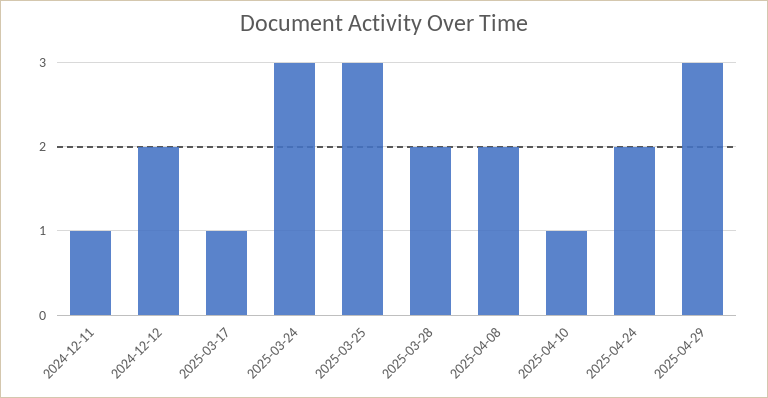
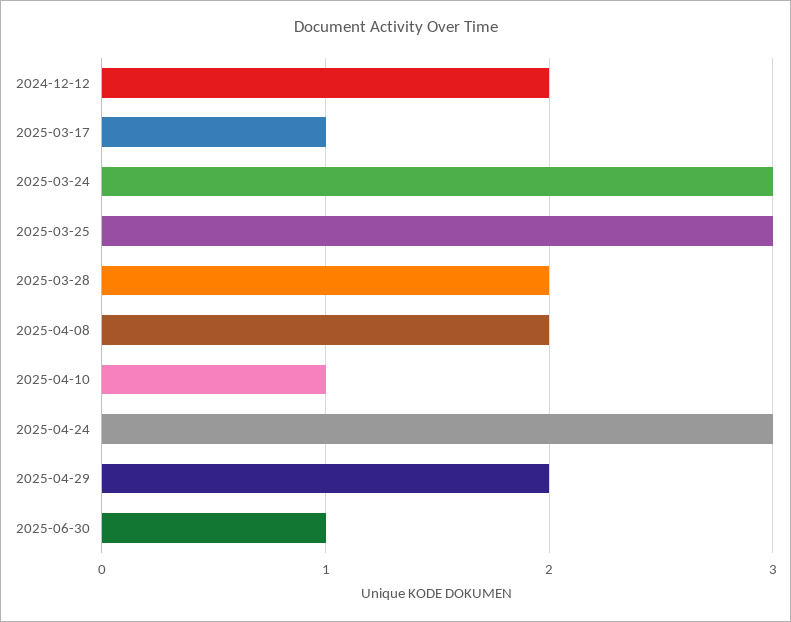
2024-12-11: 1 -> none
2025-04-24: 2 -> 3
2025-04-29: 3 -> 2
2025-06-30: none -> 1

